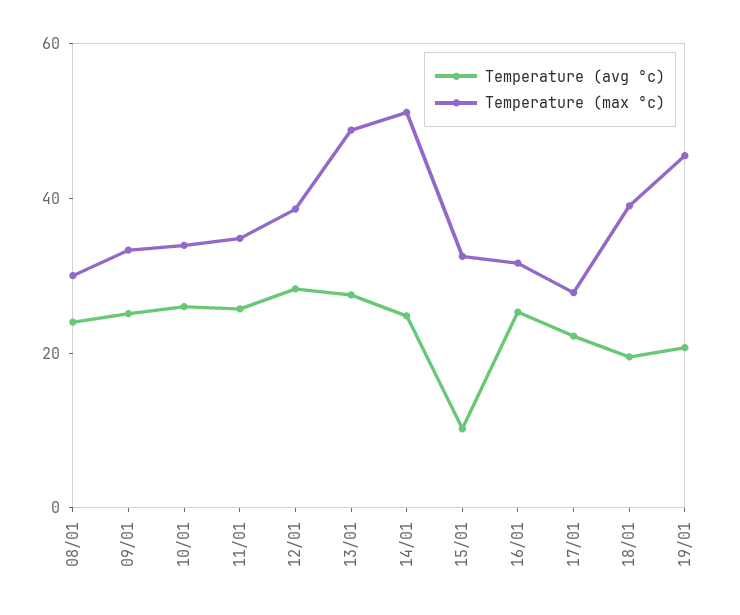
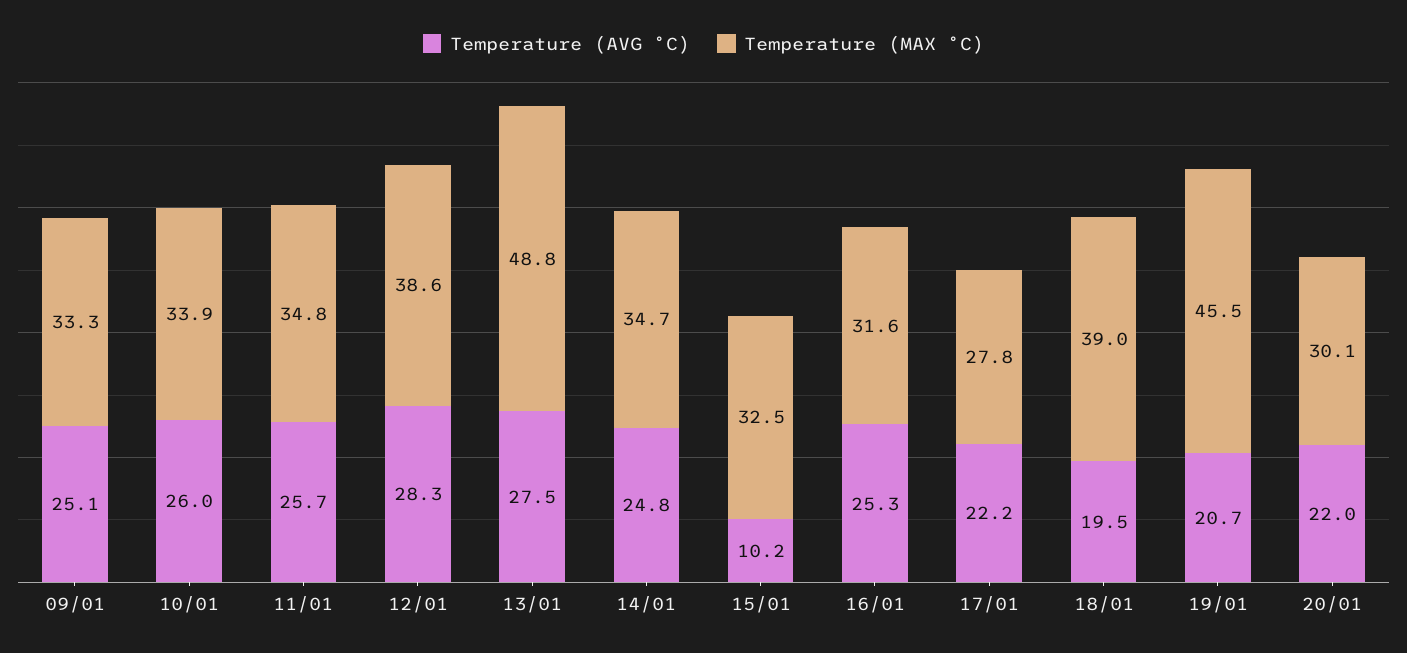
Temperature (avg °c), 08/01: 25 -> none
Temperature (max °c), 08/01: 30 -> none
Temperature (max °c), 14/01: 50 -> 34.7
Temperature (avg °c), 20/01: none -> 22
Temperature (max °c), 20/01: none -> 30.1

